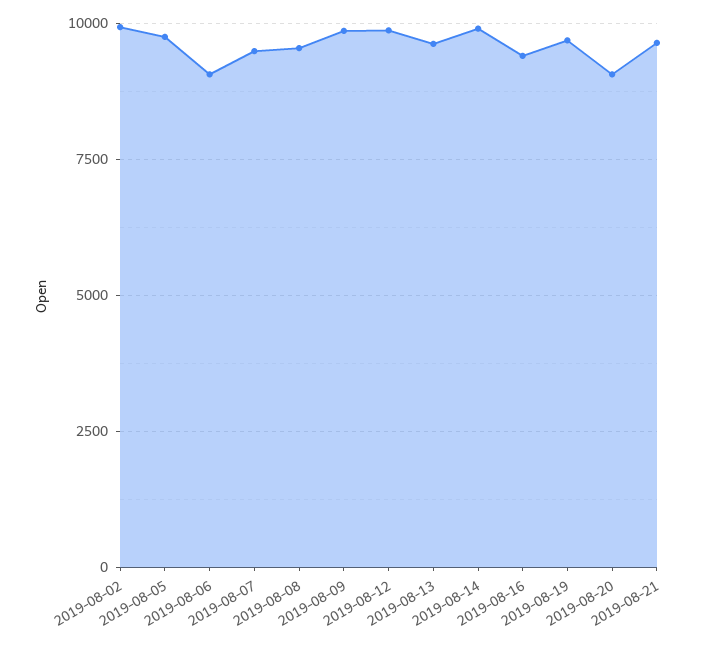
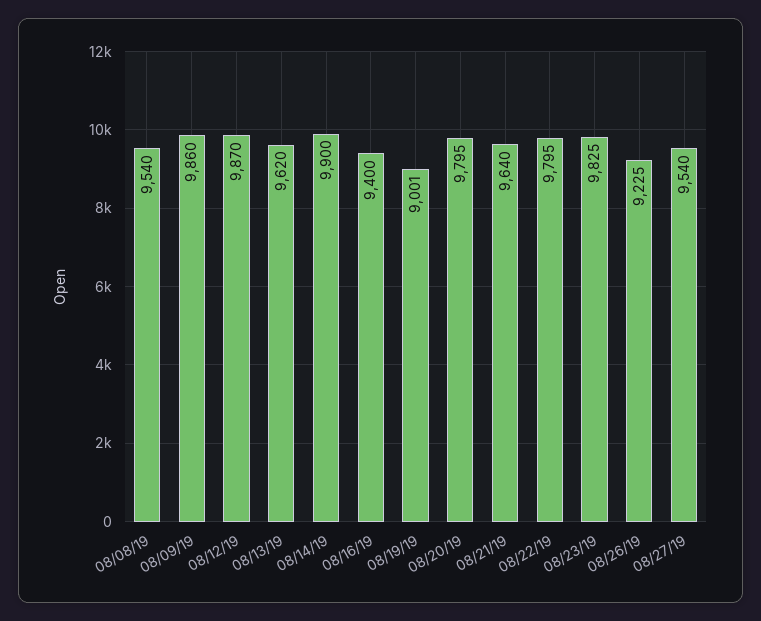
2019-08-02: 10000 -> none
2019-08-05: 9750 -> none
2019-08-06: 9000 -> none
2019-08-07: 9500 -> none
2019-08-19: 9750 -> 9001
2019-08-20: 9000 -> 9795
08/22/19: none -> 9795
08/23/19: none -> 9825
08/26/19: none -> 9225
08/27/19: none -> 9540

